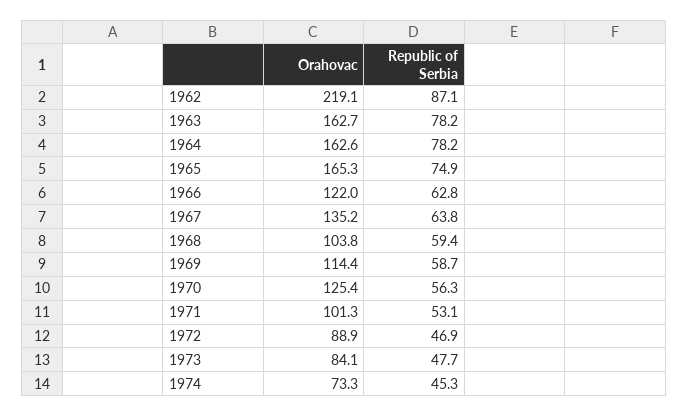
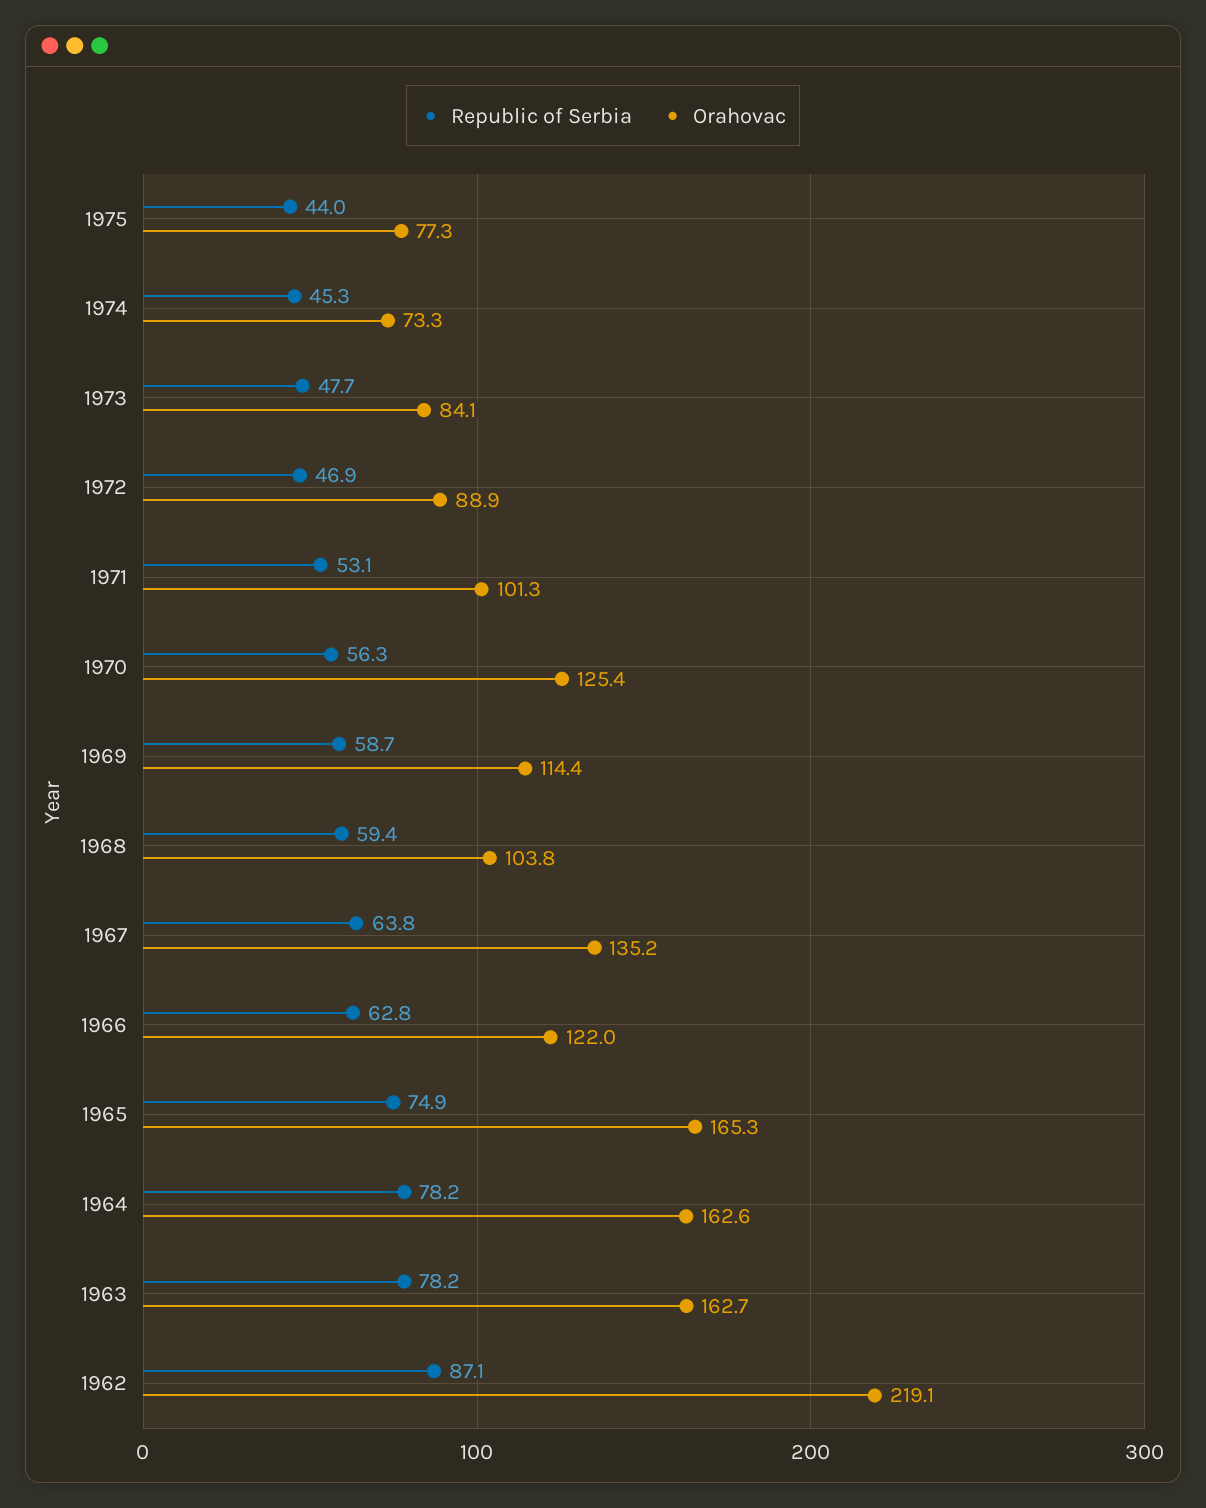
Republic of Serbia, 1975: none -> 44
Orahovac, 1975: none -> 77.3

